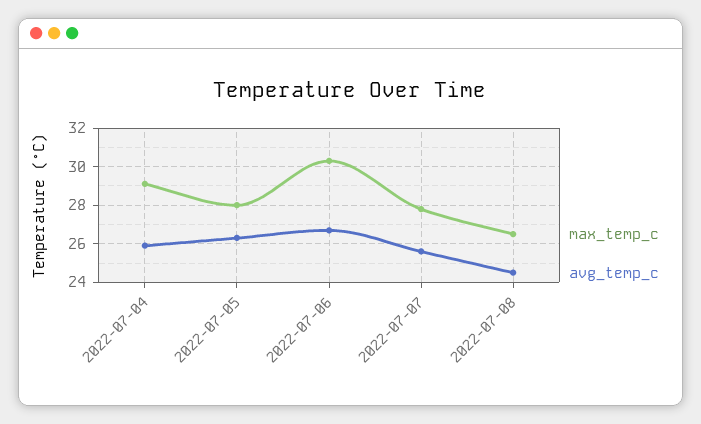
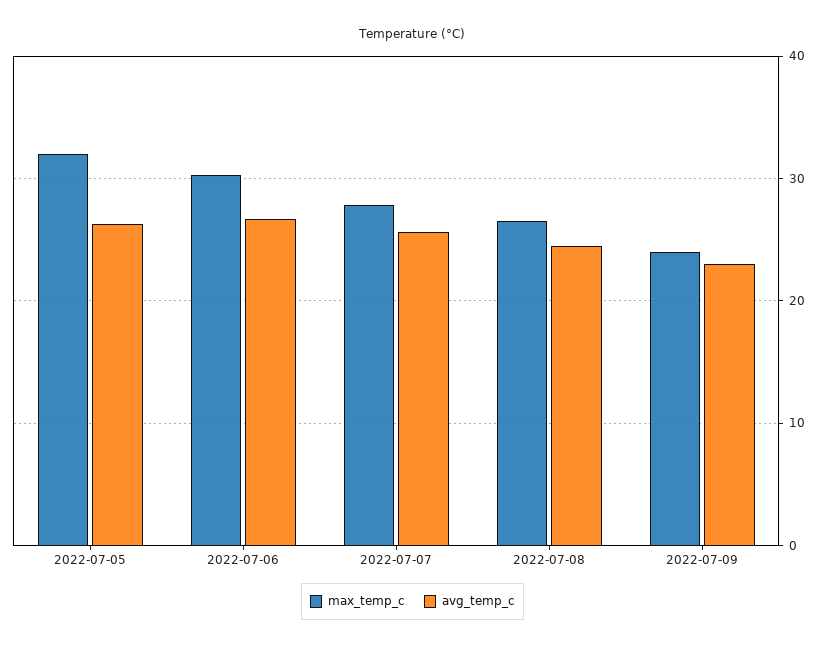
max_temp_c, 2022-07-04: 29 -> none
avg_temp_c, 2022-07-04: 26 -> none
max_temp_c, 2022-07-05: 28 -> 32
max_temp_c, 2022-07-09: none -> 24
avg_temp_c, 2022-07-09: none -> 23

